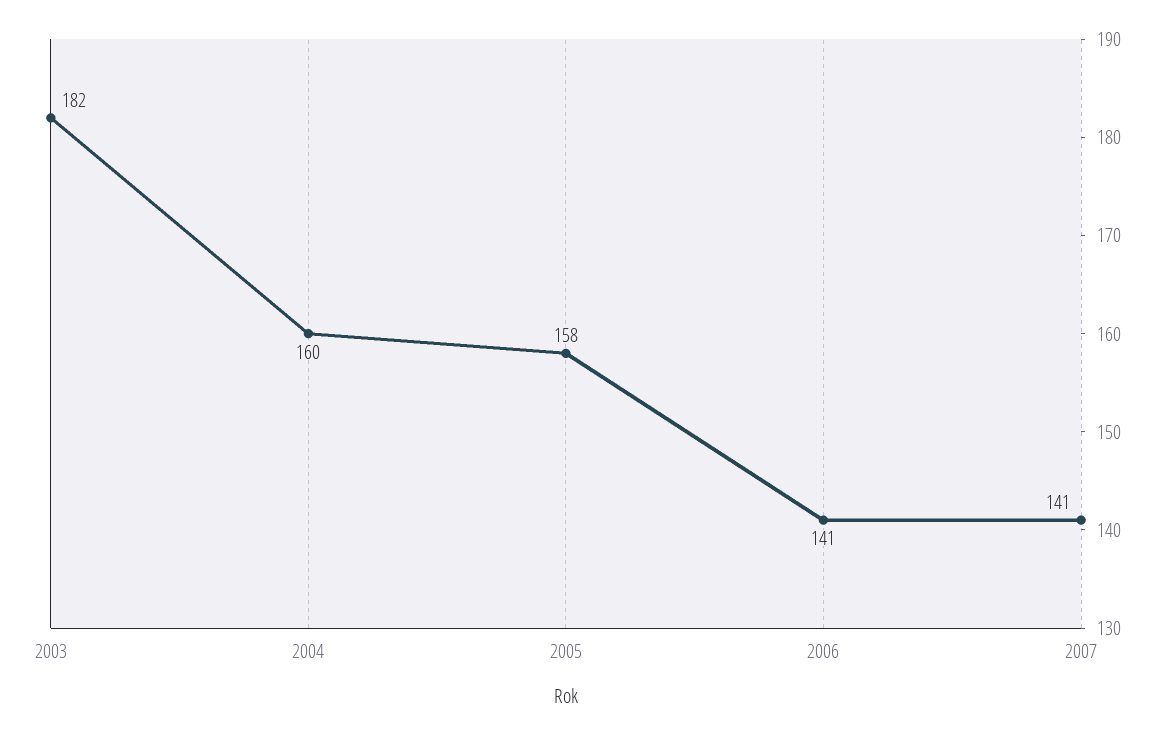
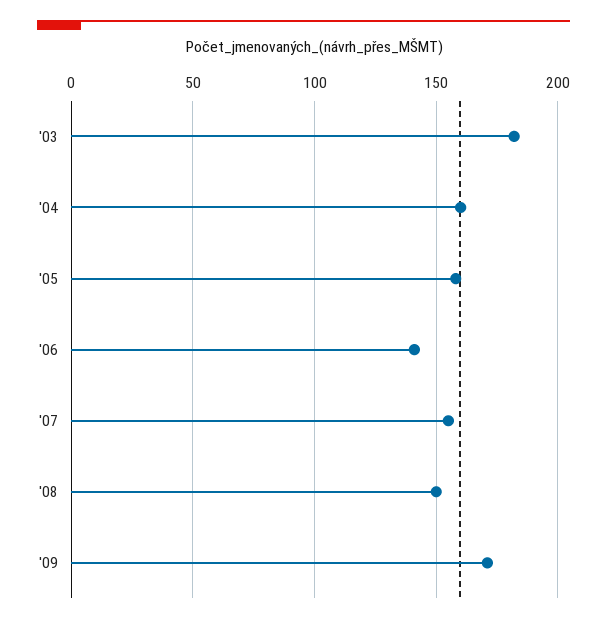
2007: 141 -> 155
'08: none -> 150
'09: none -> 170

